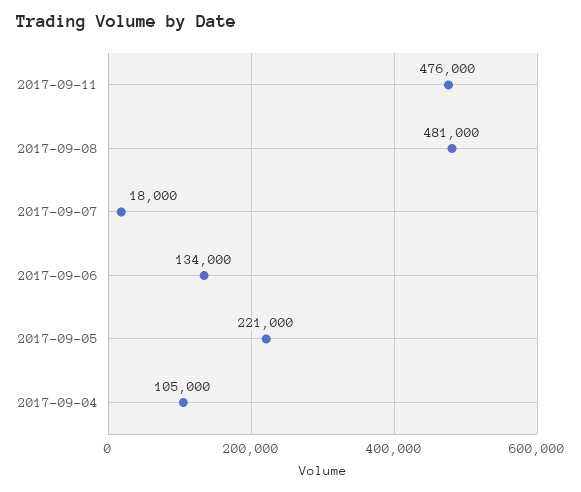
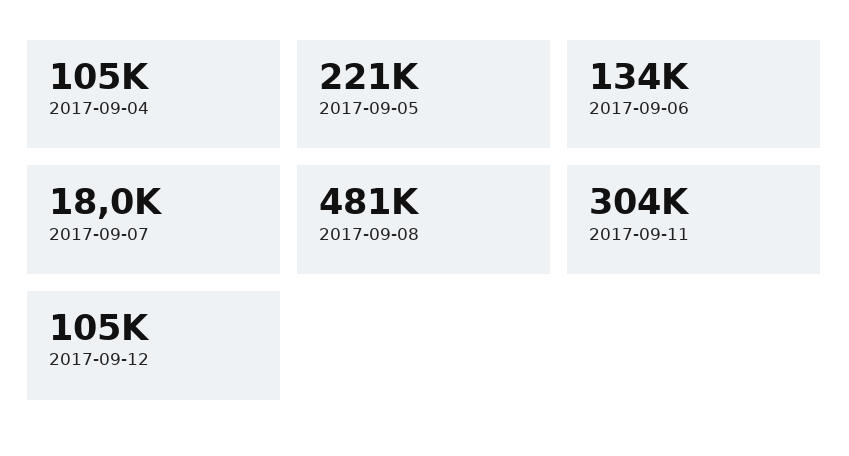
2017-09-11: 476000 -> 304000
2017-09-12: none -> 105000

